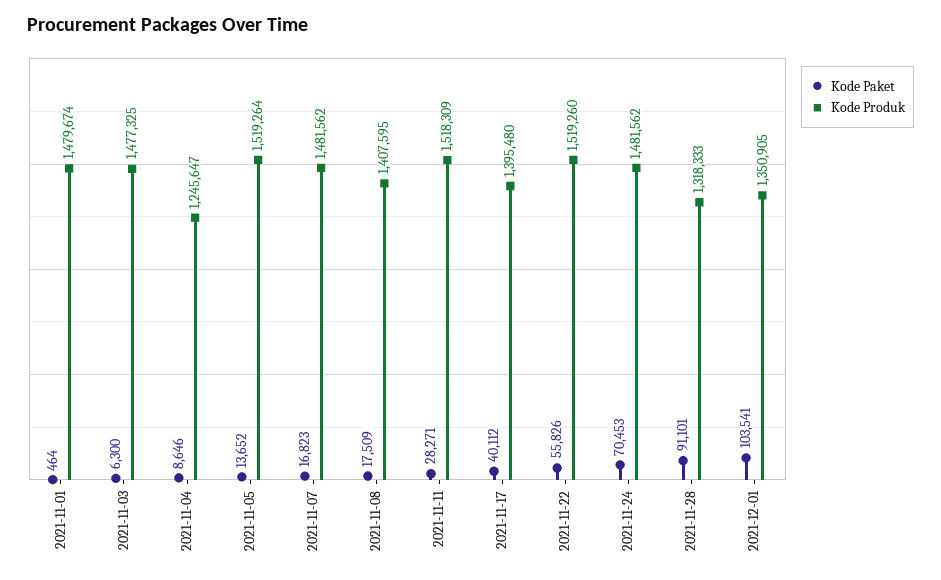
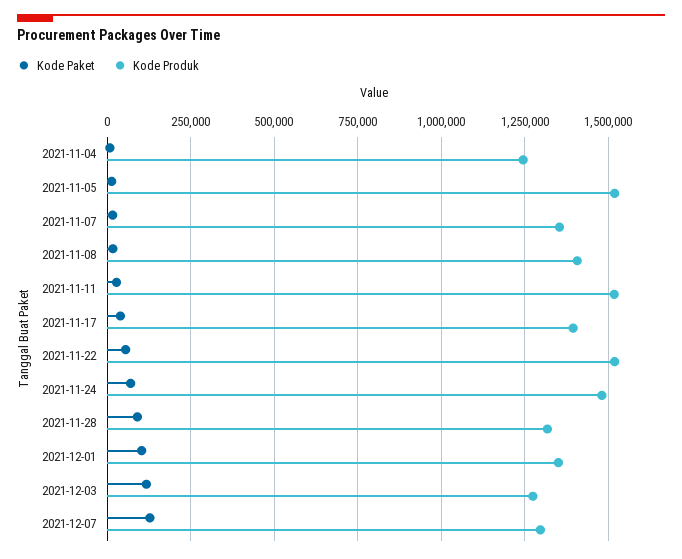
Kode Paket, 2021-11-01: 464 -> none
Kode Produk, 2021-11-01: 1479674 -> none
Kode Paket, 2021-11-03: 6300 -> none
Kode Produk, 2021-11-03: 1477325 -> none
Kode Produk, 2021-11-07: 1481562 -> 1350000
Kode Paket, 2021-12-03: none -> 125000
Kode Produk, 2021-12-03: none -> 1275000
Kode Paket, 2021-12-07: none -> 125000
Kode Produk, 2021-12-07: none -> 1300000

